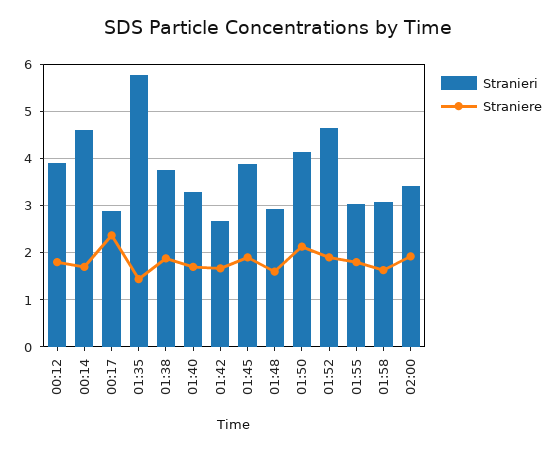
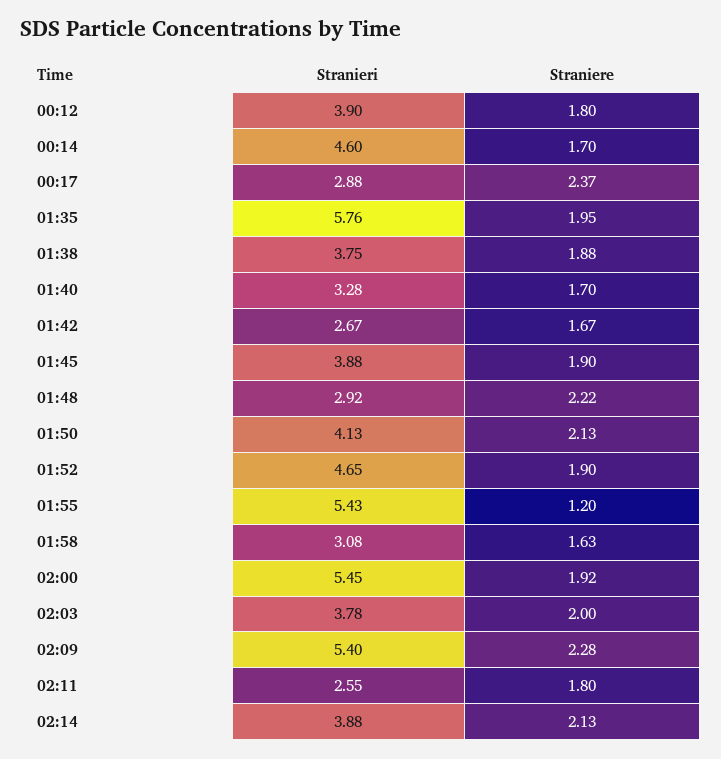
Straniere, 01:35: 1.4 -> 1.95
Straniere, 01:48: 1.6 -> 2.22
Stranieri, 01:55: 3 -> 5.43
Straniere, 01:55: 1.8 -> 1.2
Stranieri, 02:00: 3.4 -> 5.45
Stranieri, 02:03: none -> 3.78
Straniere, 02:03: none -> 2
Stranieri, 02:09: none -> 5.4
Straniere, 02:09: none -> 2.28
Stranieri, 02:11: none -> 2.55
Straniere, 02:11: none -> 1.8
Stranieri, 02:14: none -> 3.88
Straniere, 02:14: none -> 2.13

